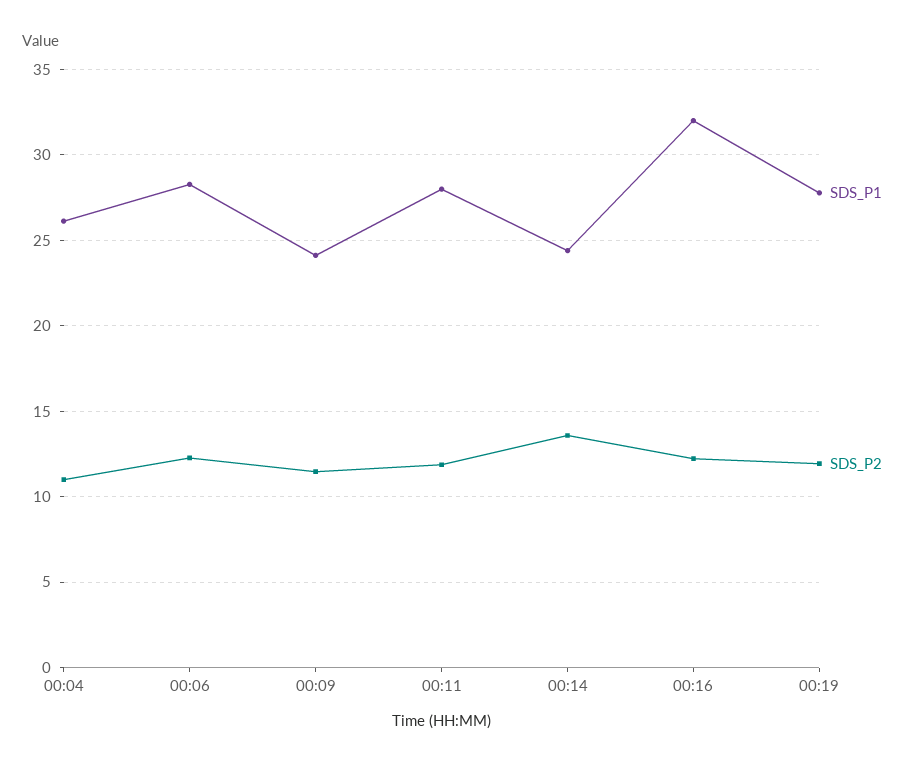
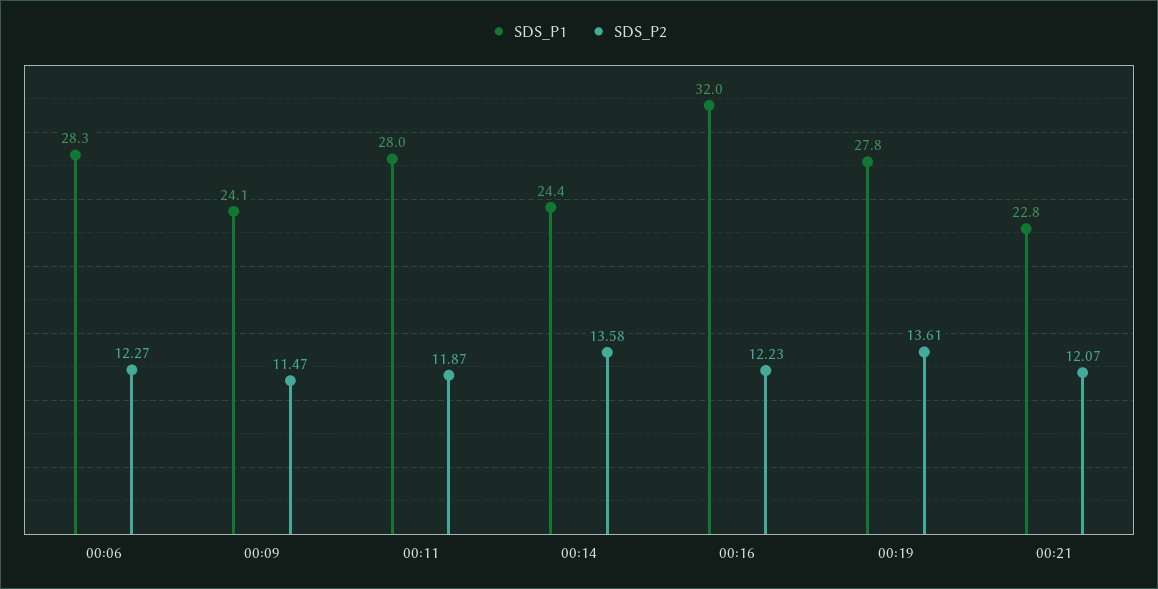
SDS_P1, 00:04: 26 -> none
SDS_P2, 00:04: 11 -> none
SDS_P2, 00:19: 12 -> 13.61
SDS_P1, 00:21: none -> 22.8
SDS_P2, 00:21: none -> 12.07

